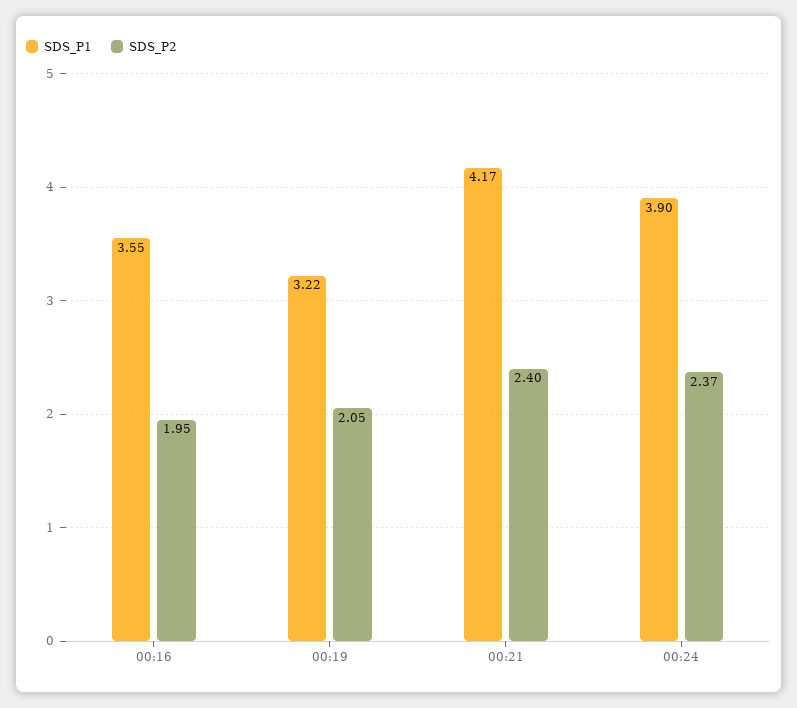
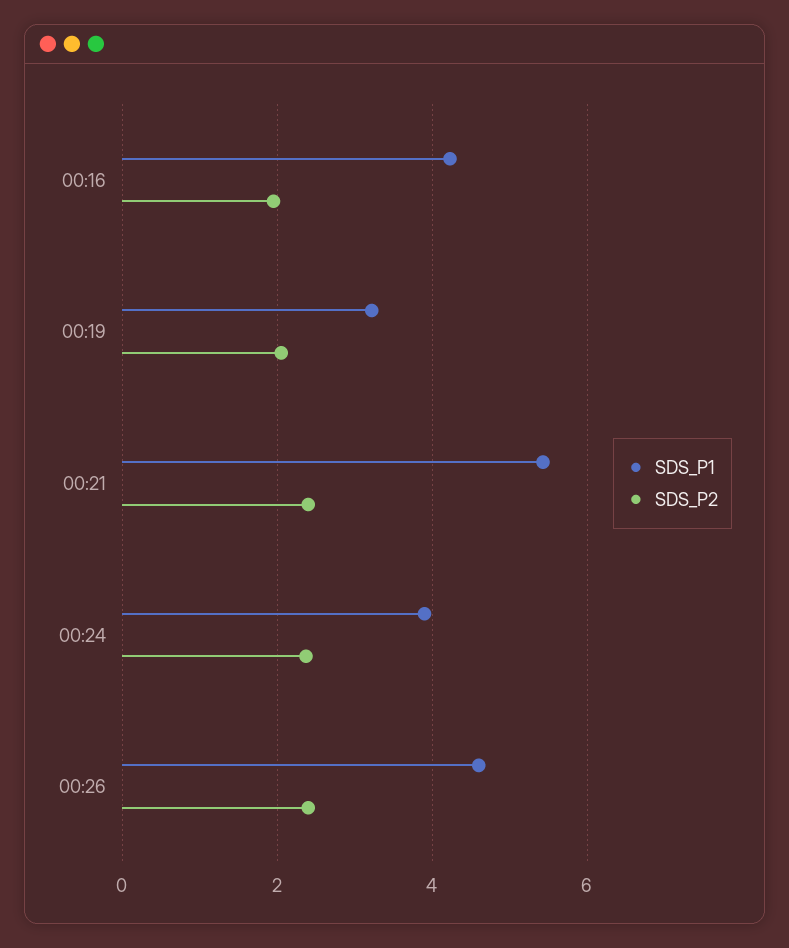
SDS_P1, 00:16: 3.55 -> 4.2
SDS_P1, 00:21: 4.17 -> 5.4
SDS_P1, 00:26: none -> 4.6
SDS_P2, 00:26: none -> 2.4

